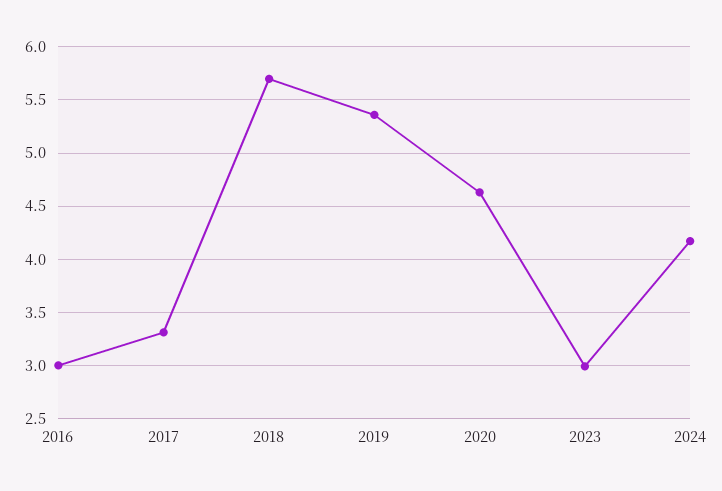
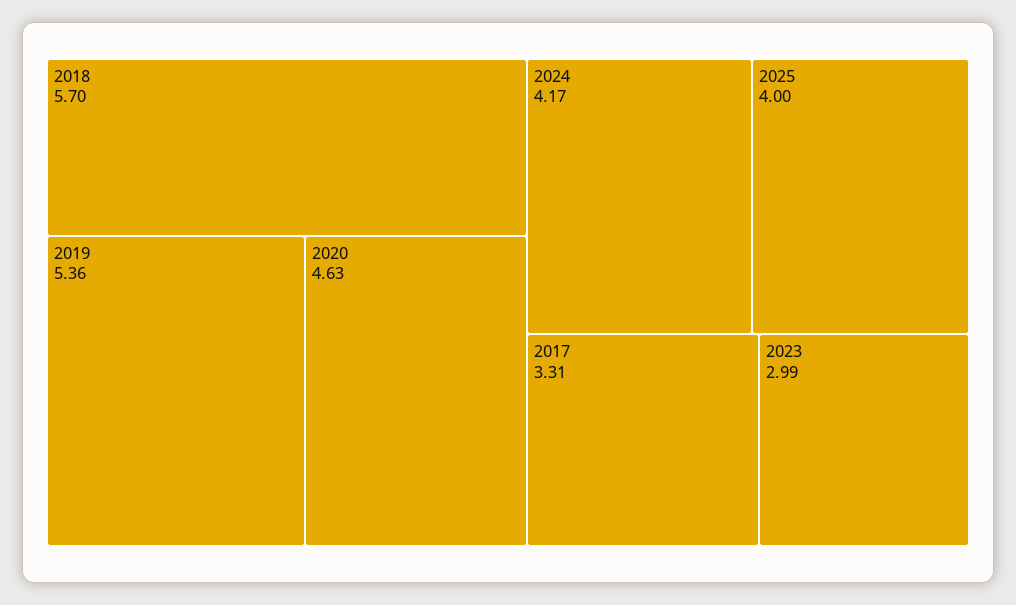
2016: 3 -> none
2025: none -> 4

